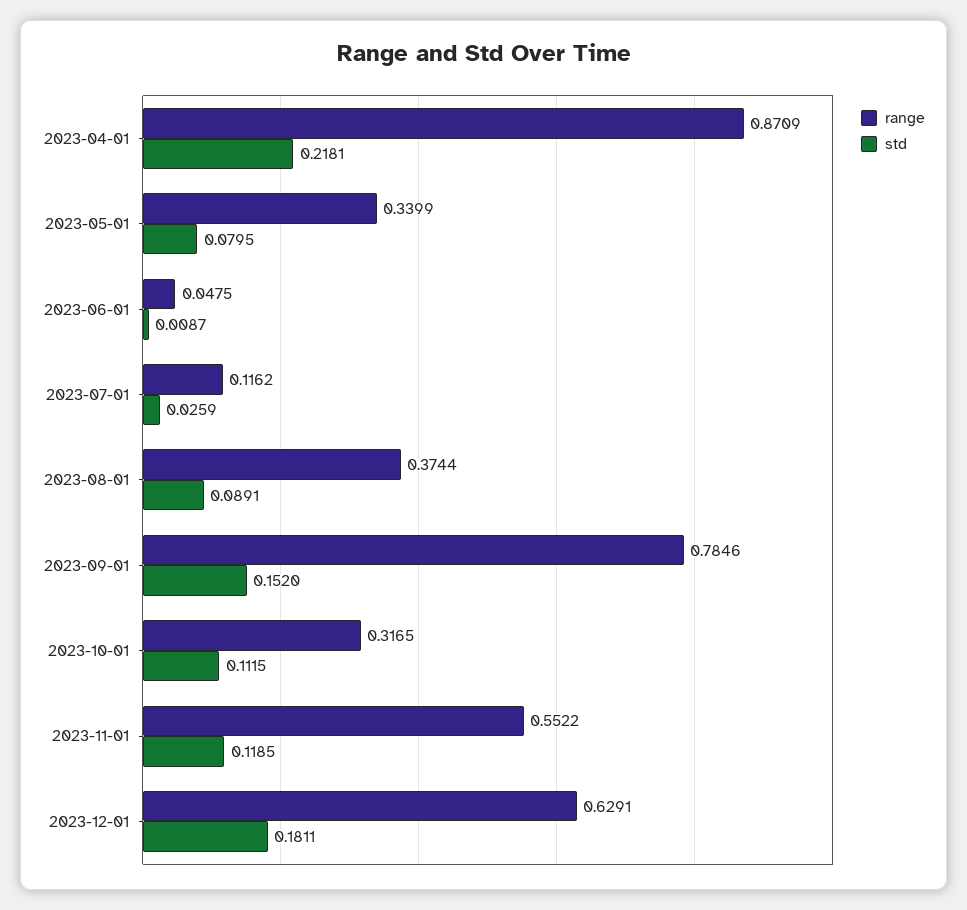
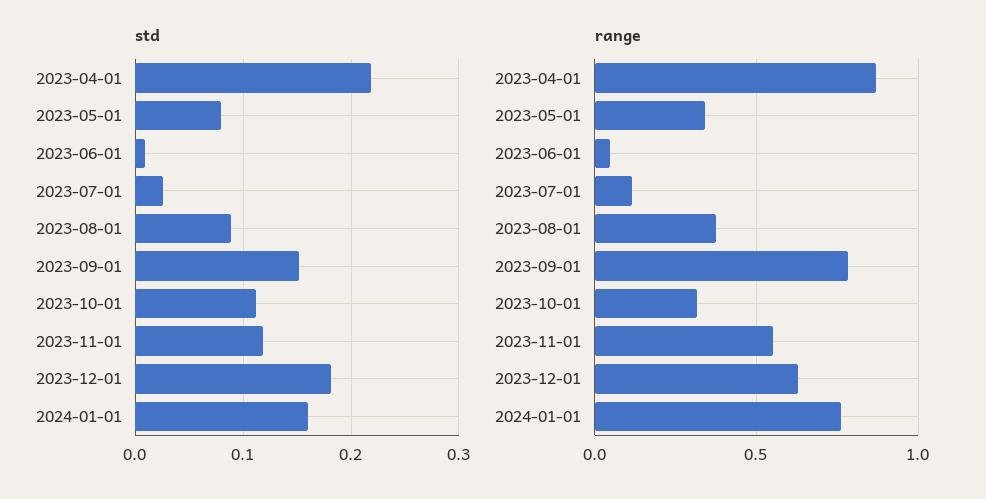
std, 2024-01-01: none -> 0.16
range, 2024-01-01: none -> 0.75

